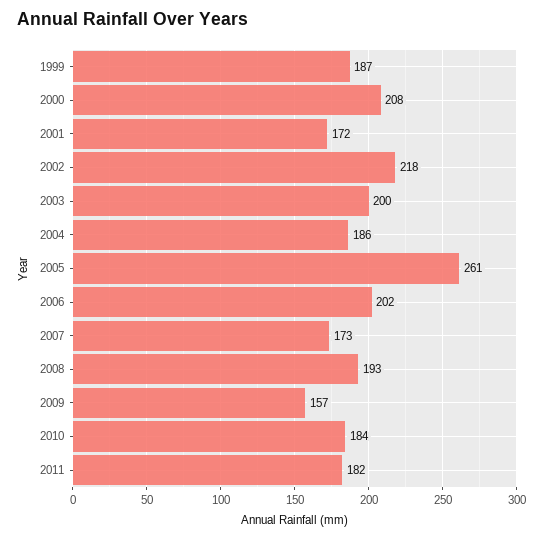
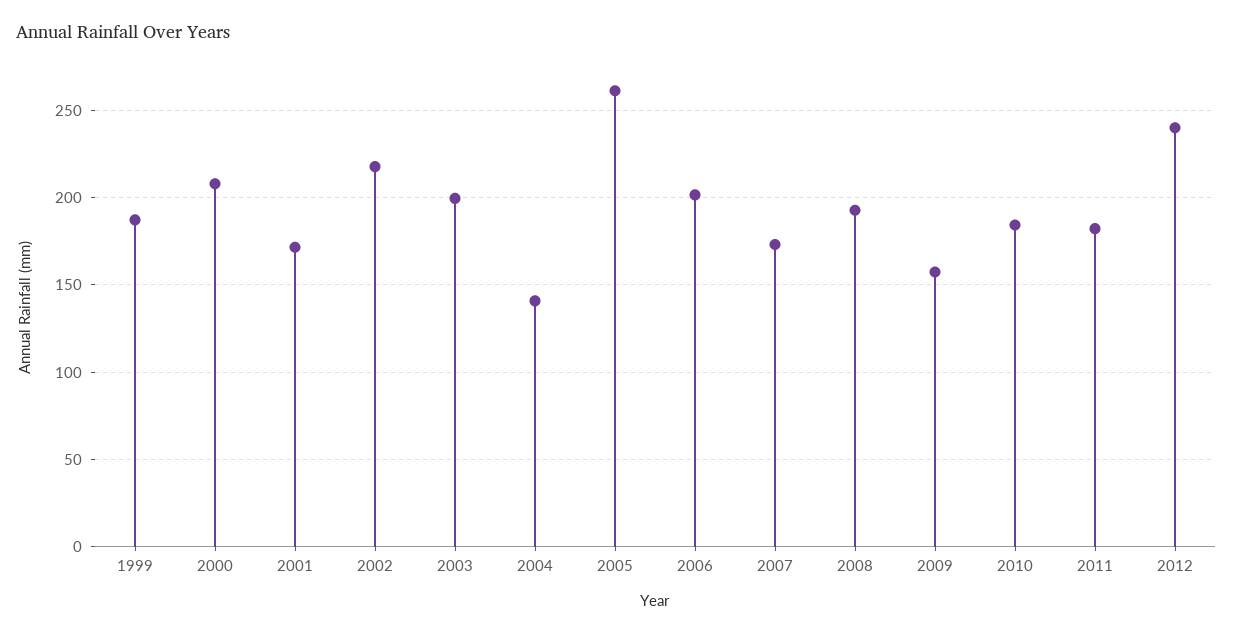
2004: 186 -> 140
2012: none -> 240

